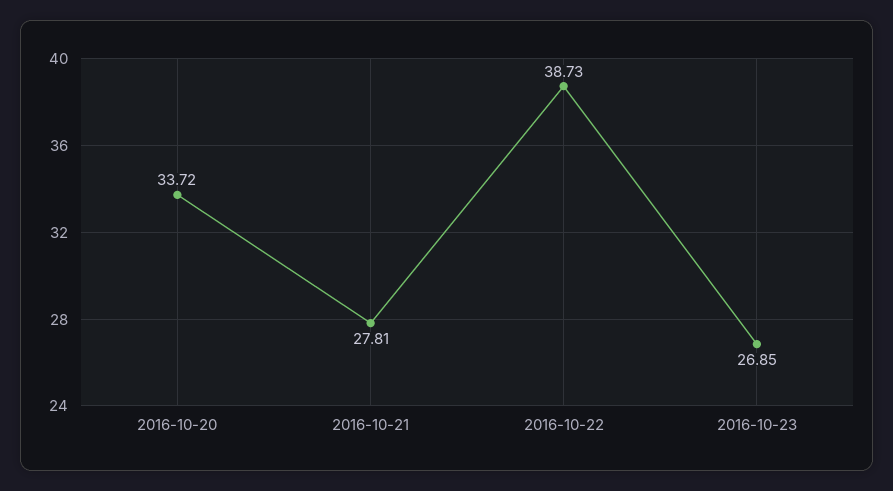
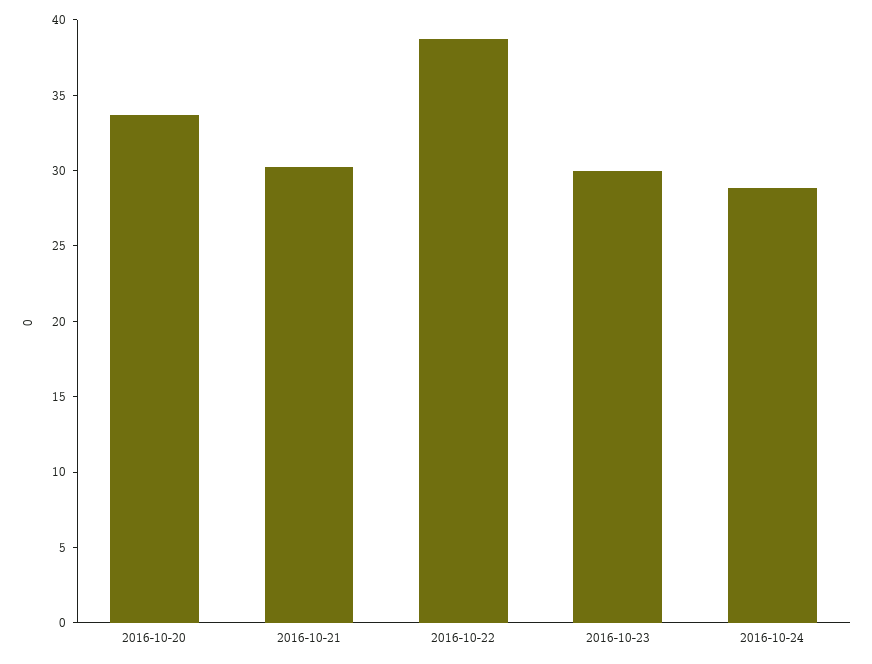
2016-10-21: 27.81 -> 30
2016-10-23: 26.85 -> 30
2016-10-24: none -> 29

